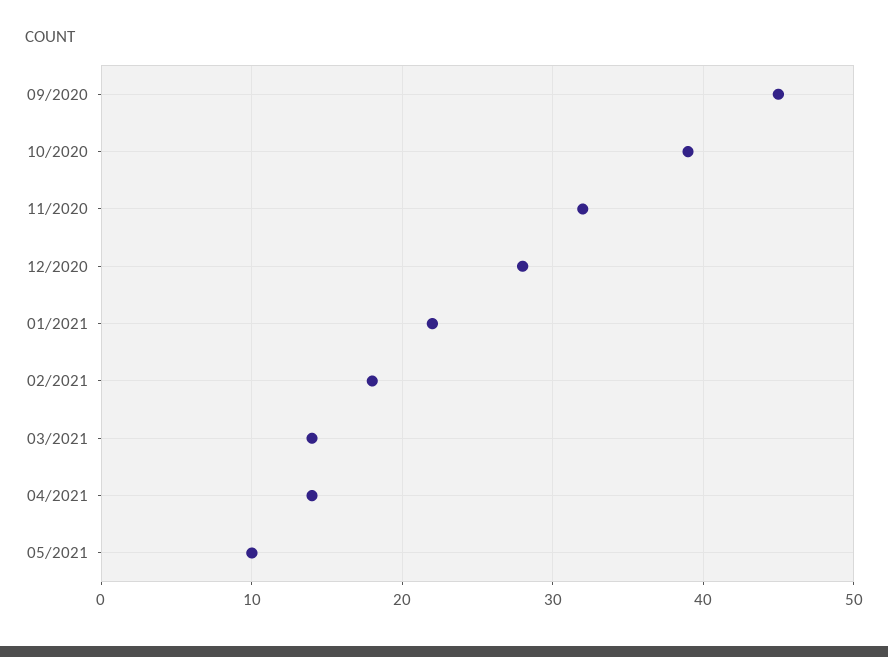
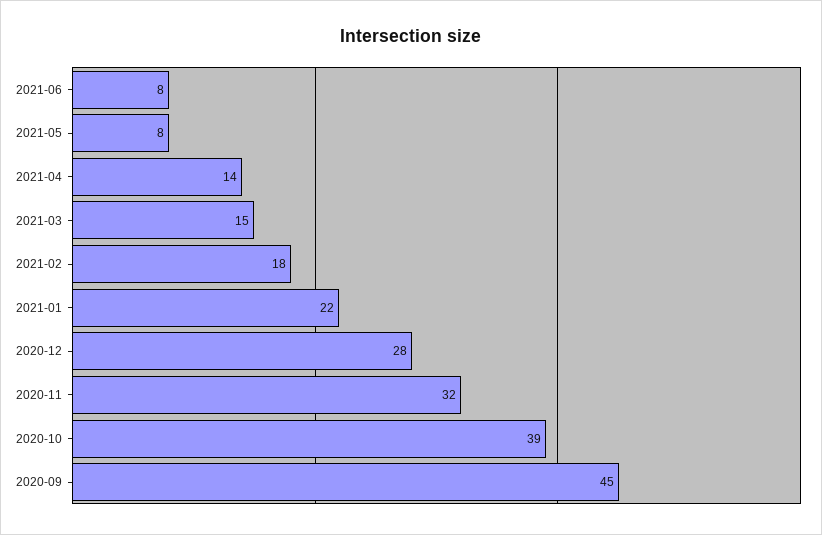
03/2021: 14 -> 15
05/2021: 10 -> 8
2021-06: none -> 8

